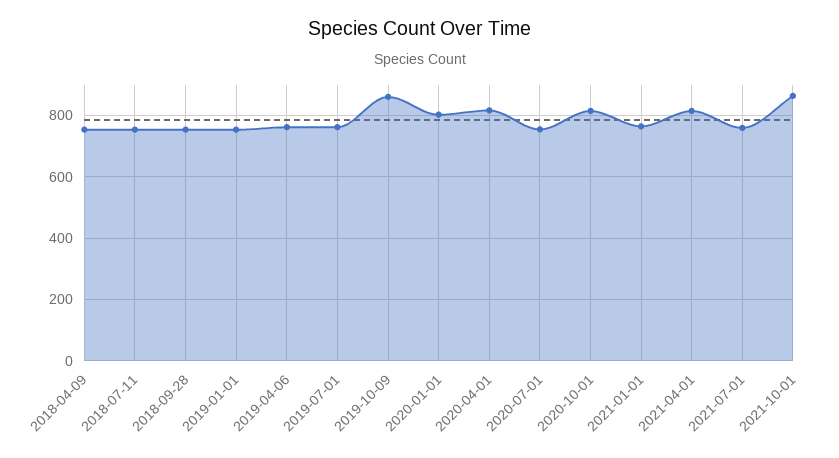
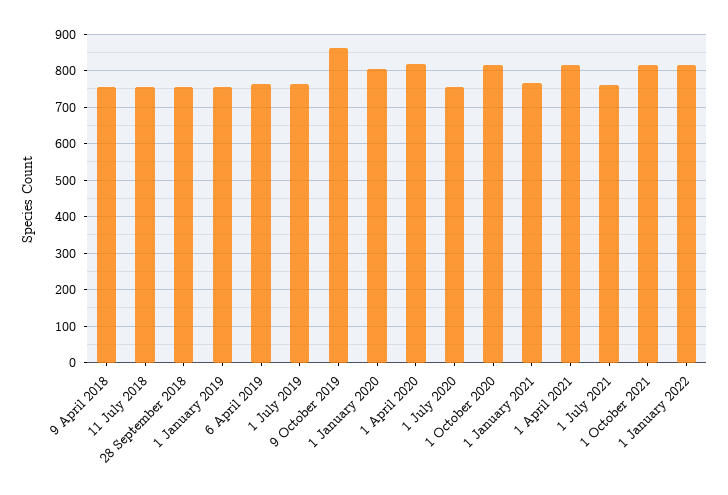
2021-10-01: 860 -> 820
1 January 2022: none -> 820

